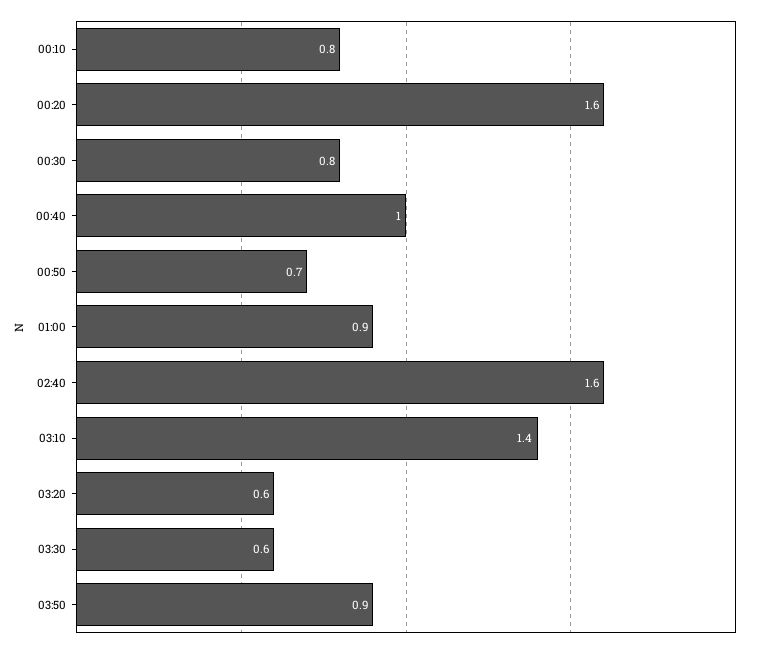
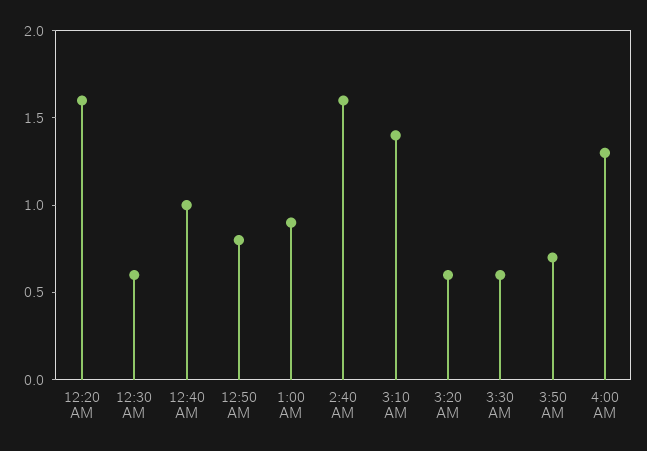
00:10: 0.8 -> none
00:30: 0.8 -> 0.6
00:50: 0.7 -> 0.8
03:50: 0.9 -> 0.7
4:00 AM: none -> 1.3

